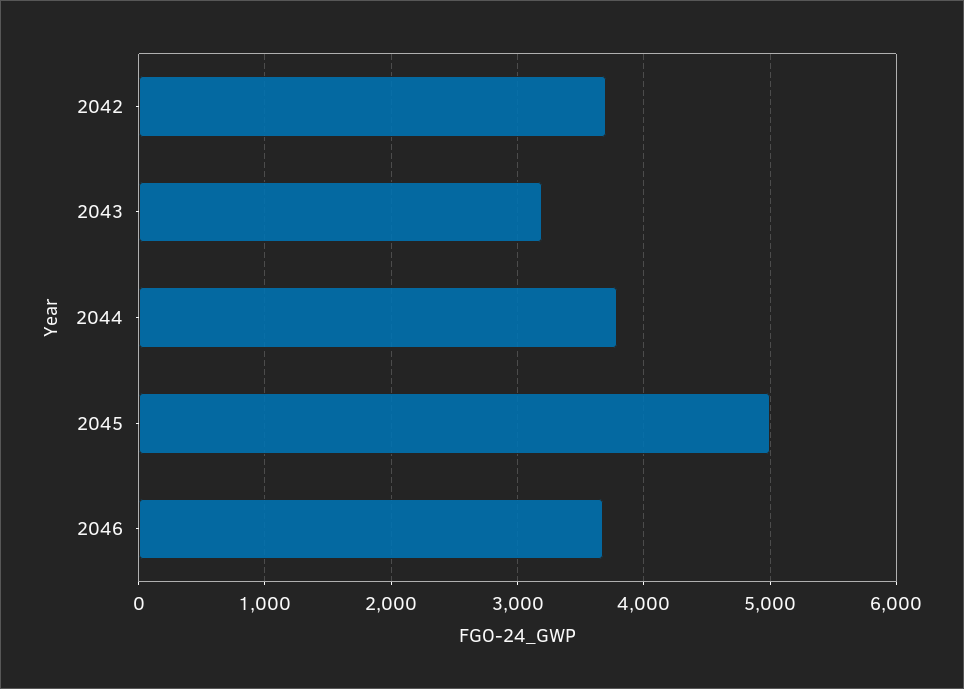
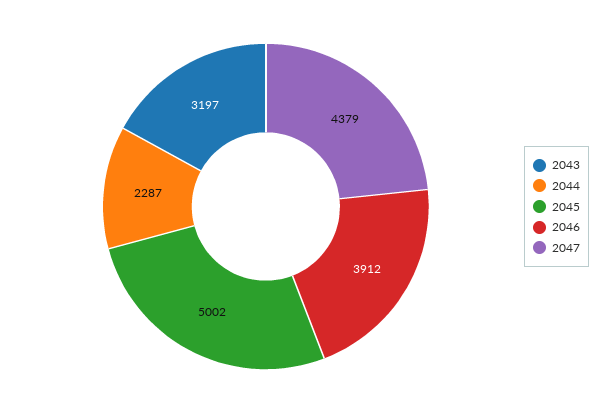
2042: 3700 -> none
2044: 3800 -> 2287
2046: 3700 -> 3912
2047: none -> 4379

